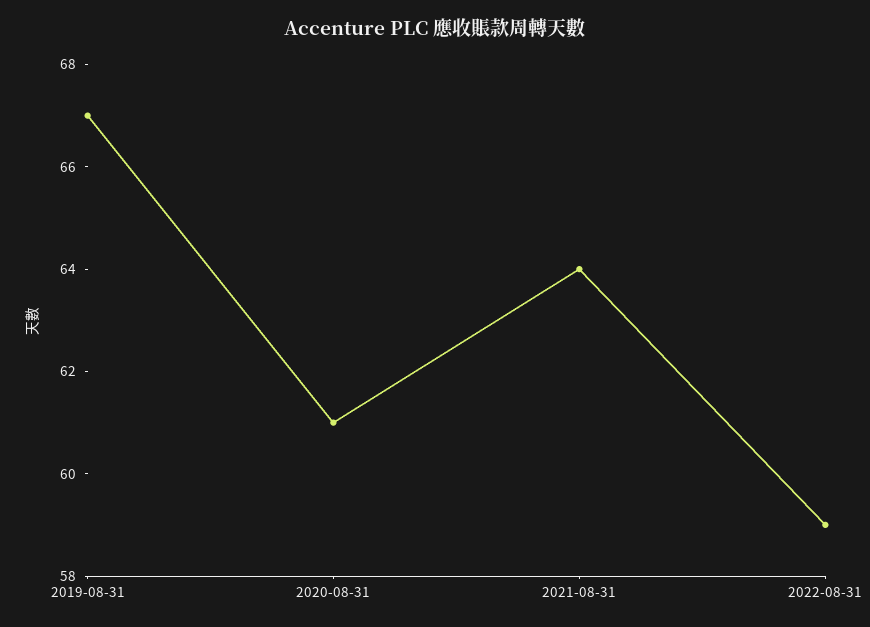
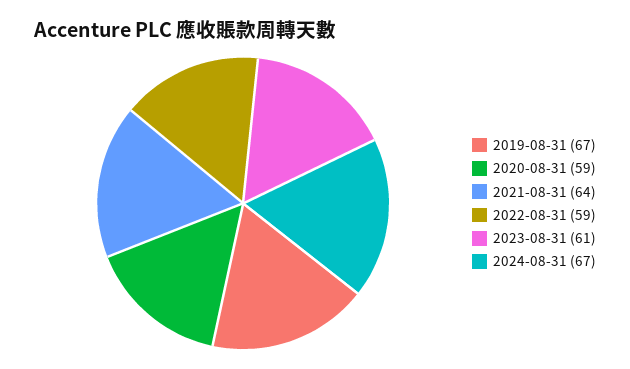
2020-08-31: 61 -> 59
2023-08-31: none -> 61
2024-08-31: none -> 67

